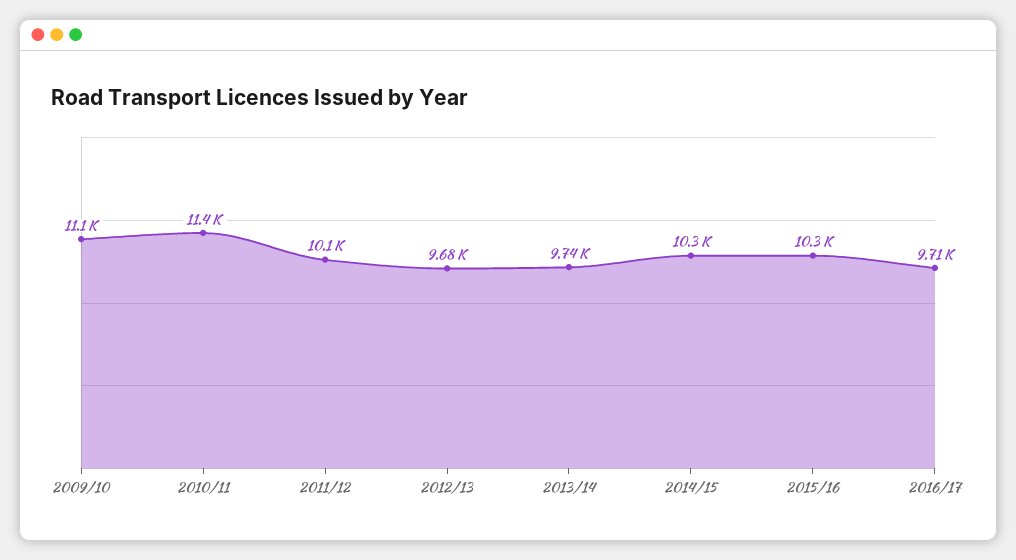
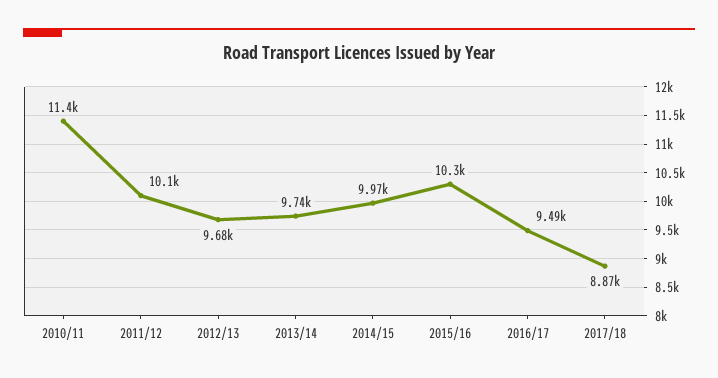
2009/10: 11100 -> none
2014/15: 10300 -> 9970
2016/17: 9710 -> 9490
2017/18: none -> 8870

